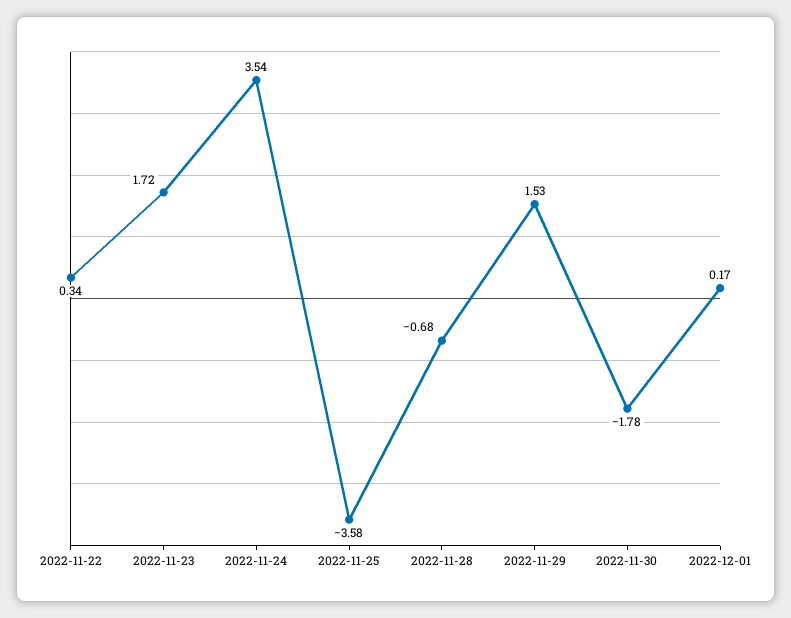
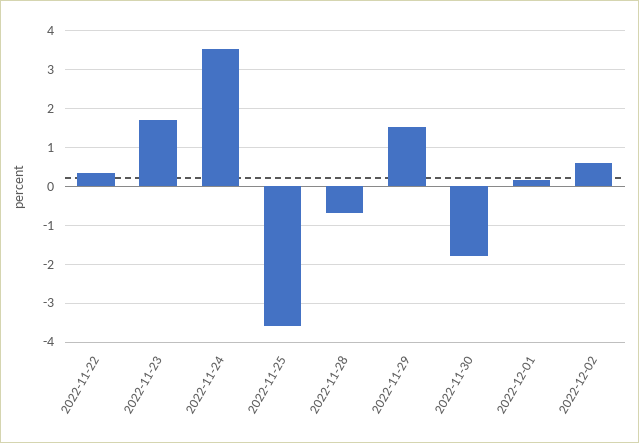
2022-12-02: none -> 0.6

